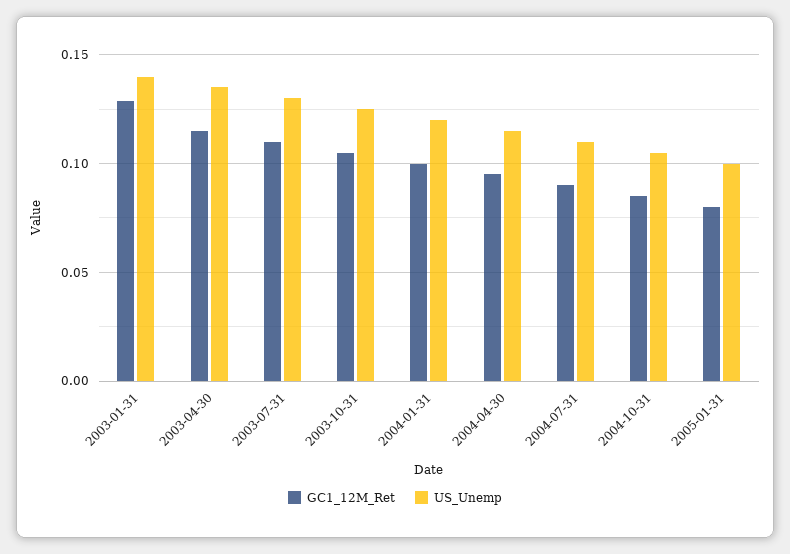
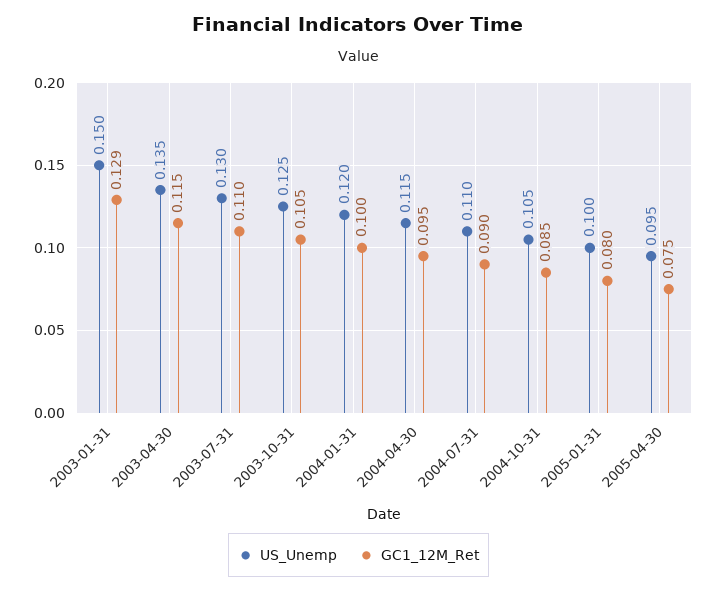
US_Unemp, 2003-01-31: 0.14 -> 0.15
US_Unemp, 2005-04-30: none -> 0.095
GC1_12M_Ret, 2005-04-30: none -> 0.075

